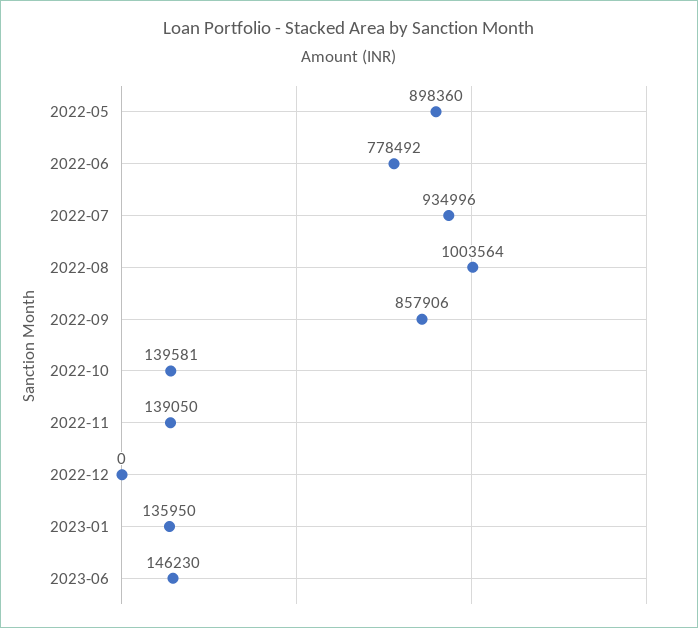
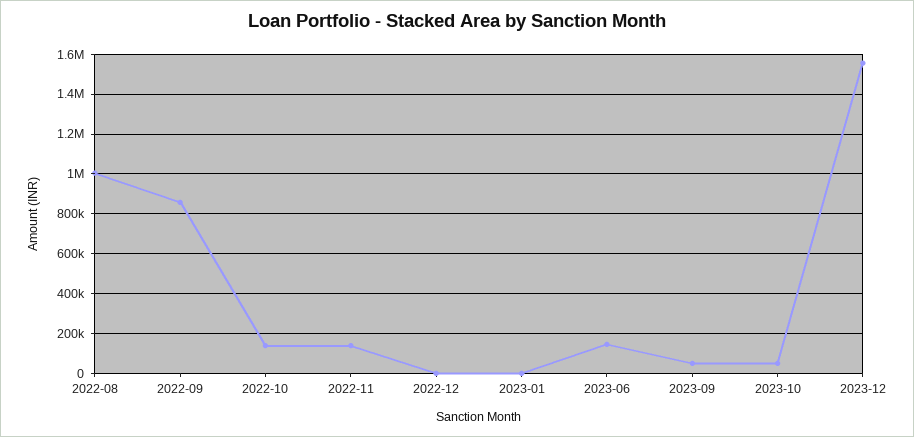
2022-05: 898360 -> none
2022-06: 778492 -> none
2022-07: 934996 -> none
2023-01: 135950 -> 0
2023-09: none -> 50000
2023-10: none -> 50000
2023-12: none -> 1550000

